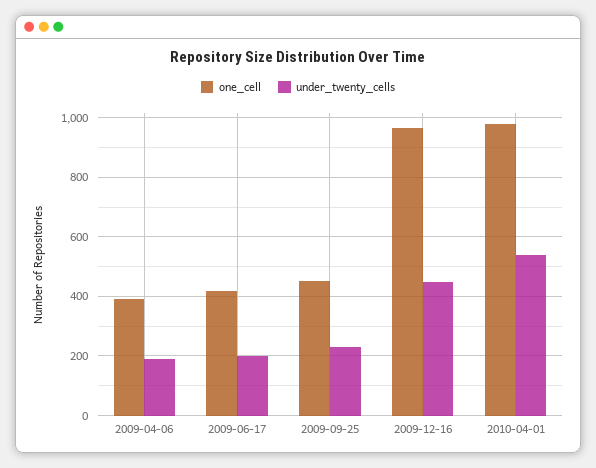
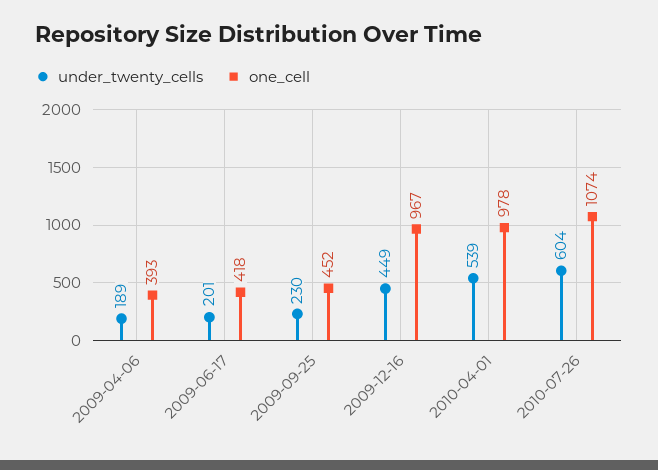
under_twenty_cells, 2010-07-26: none -> 604
one_cell, 2010-07-26: none -> 1074

